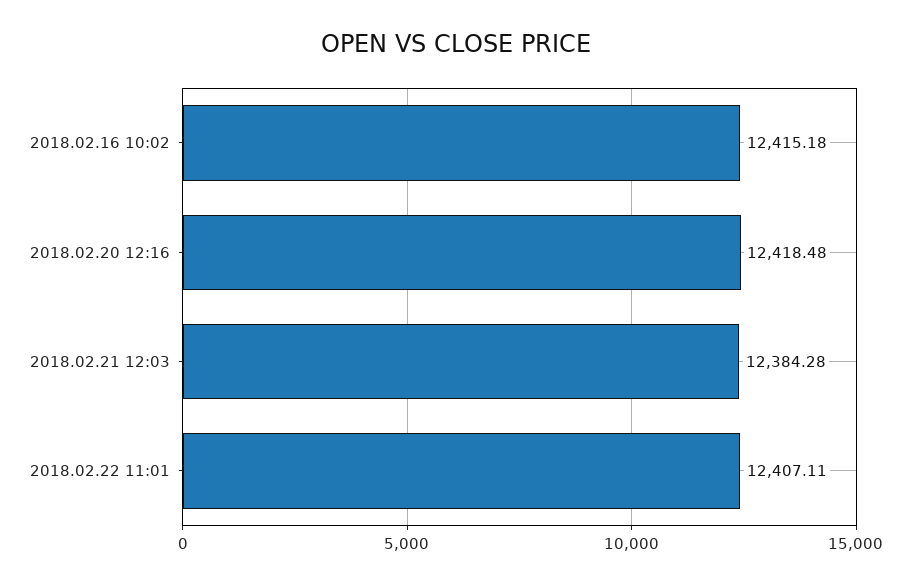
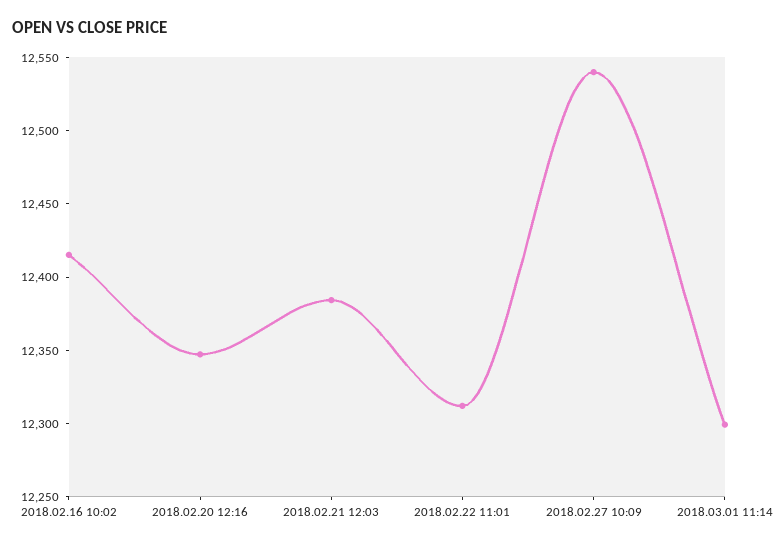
2018.02.20 12:16: 12418.48 -> 12350
2018.02.22 11:01: 12407.11 -> 12310
2018.02.27 10:09: none -> 12540
2018.03.01 11:14: none -> 12300

